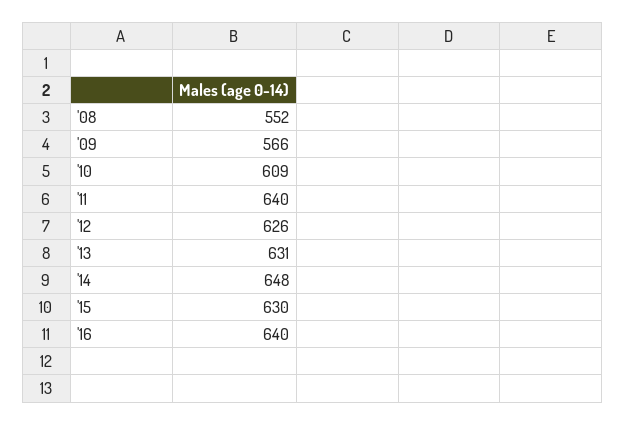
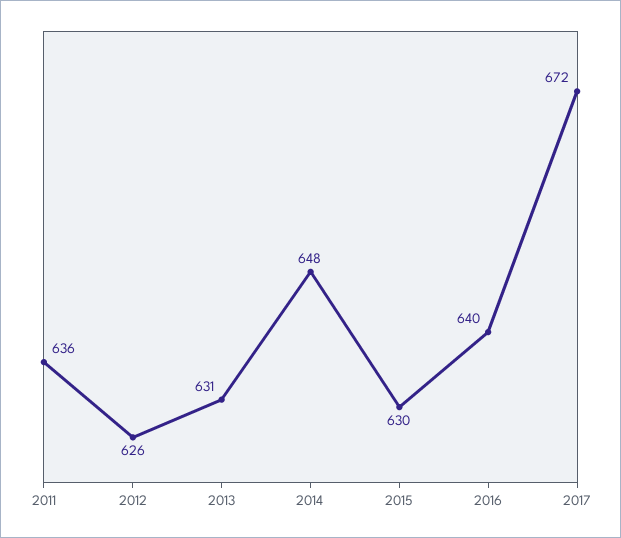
'08: 552 -> none
'09: 566 -> none
'10: 609 -> none
'11: 640 -> 636
2017: none -> 672

